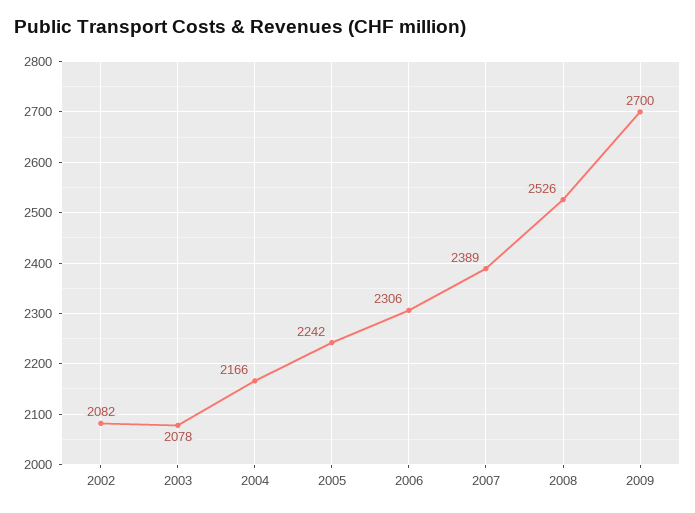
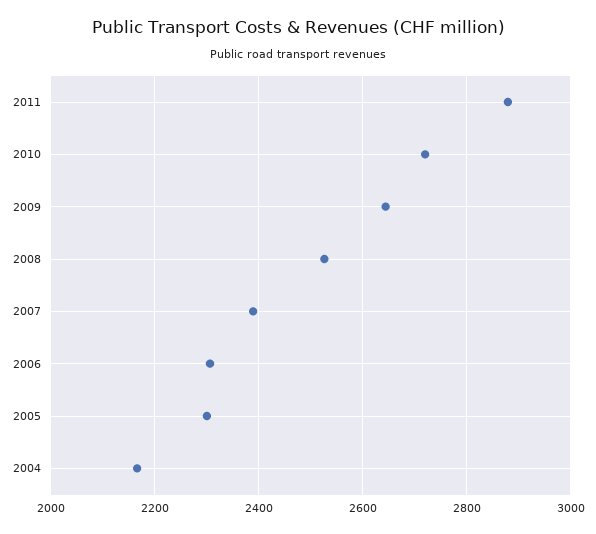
2002: 2082 -> none
2003: 2078 -> none
2005: 2242 -> 2300
2009: 2700 -> 2640
2011: none -> 2880
2010: none -> 2720

